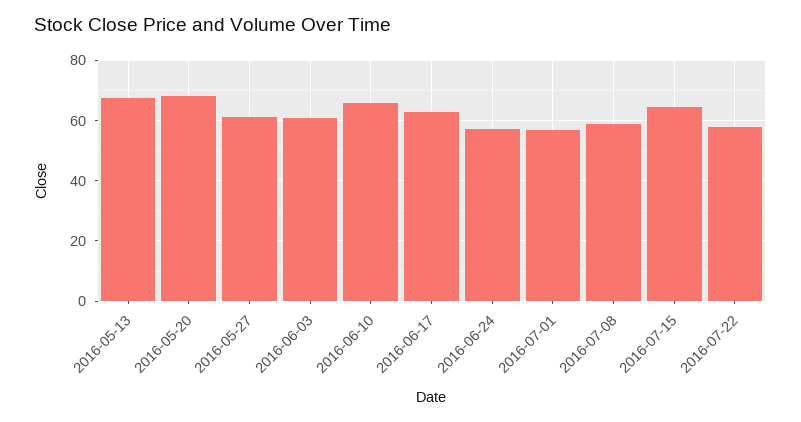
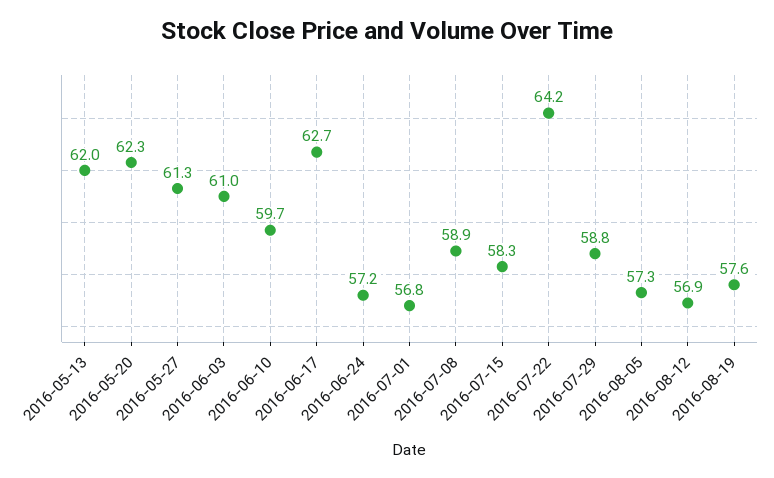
2016-05-13: 68 -> 62
2016-05-20: 68 -> 62.3
2016-06-10: 66 -> 59.7
2016-07-15: 64 -> 58.3
2016-07-22: 58 -> 64.2
2016-07-29: none -> 58.8
2016-08-05: none -> 57.3
2016-08-12: none -> 56.9
2016-08-19: none -> 57.6

